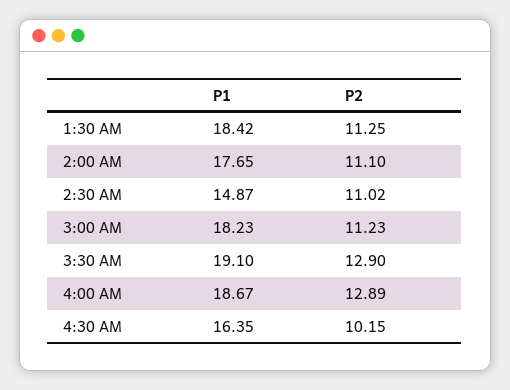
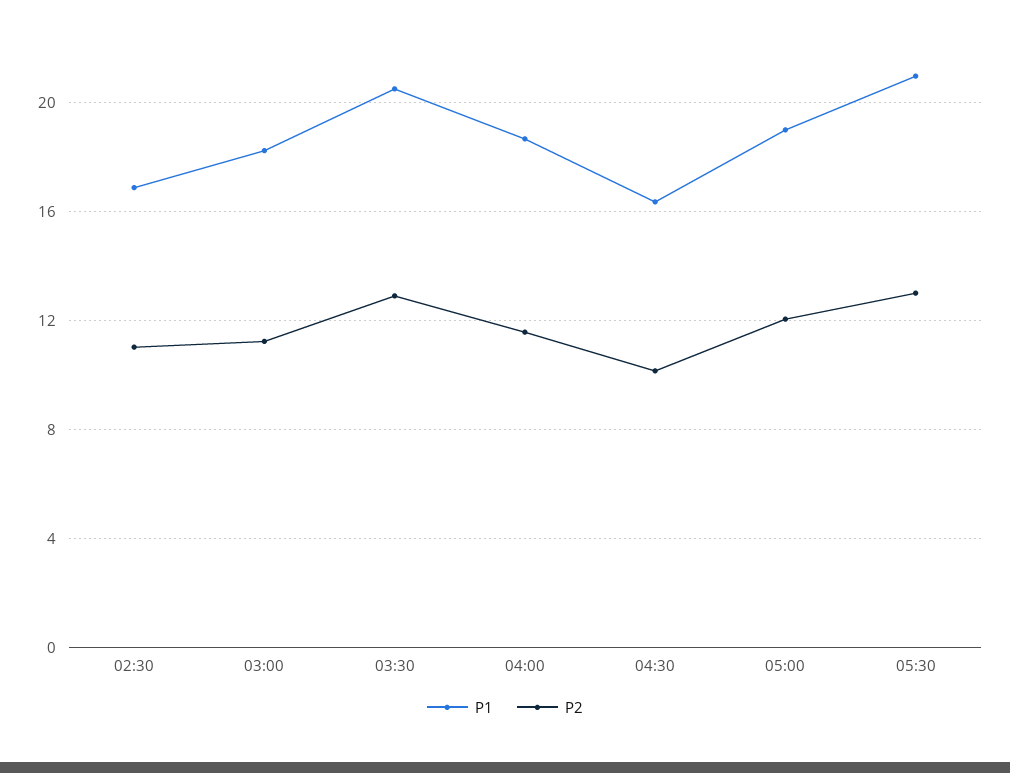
P1, 1:30 AM: 18.42 -> none
P2, 1:30 AM: 11.25 -> none
P1, 2:00 AM: 17.65 -> none
P2, 2:00 AM: 11.1 -> none
P1, 2:30 AM: 14.87 -> 17
P1, 3:30 AM: 19.1 -> 20.5
P2, 4:00 AM: 12.89 -> 11.5
P1, 05:00: none -> 19
P2, 05:00: none -> 12
P1, 05:30: none -> 21
P2, 05:30: none -> 13

